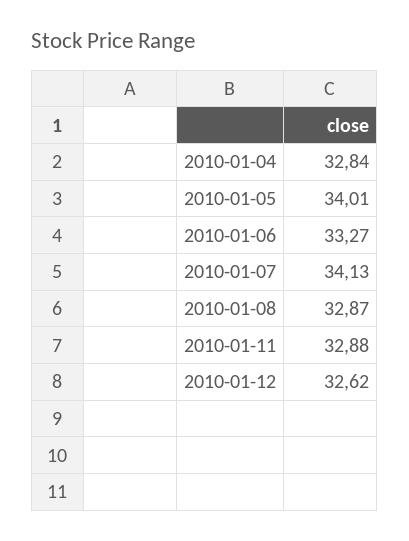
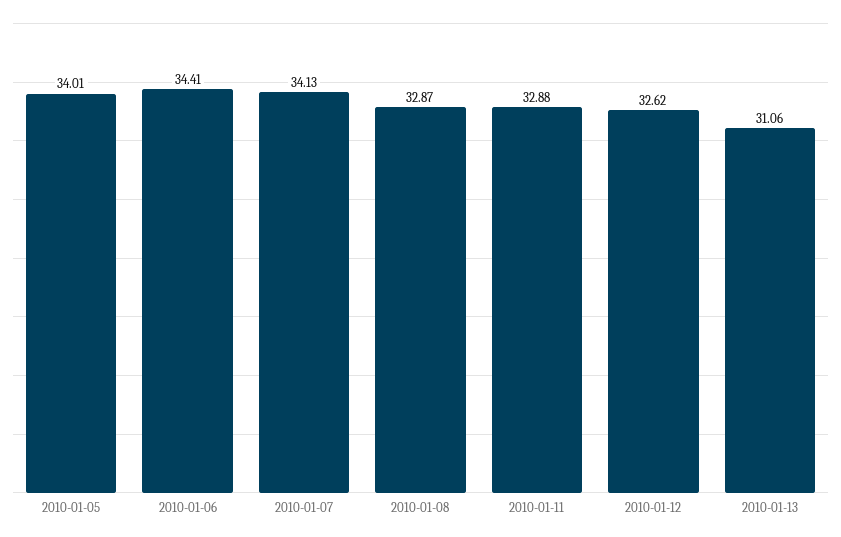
2010-01-04: 32.84 -> none
2010-01-06: 33.27 -> 34.41
2010-01-13: none -> 31.06

